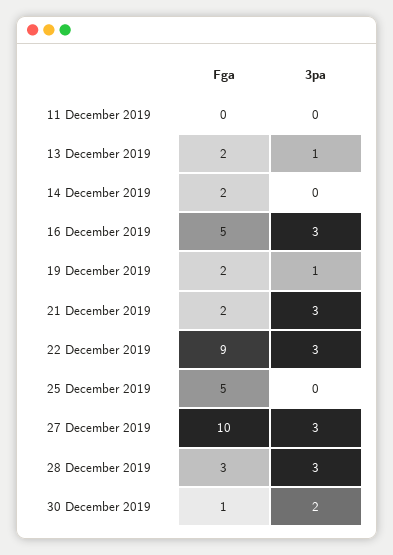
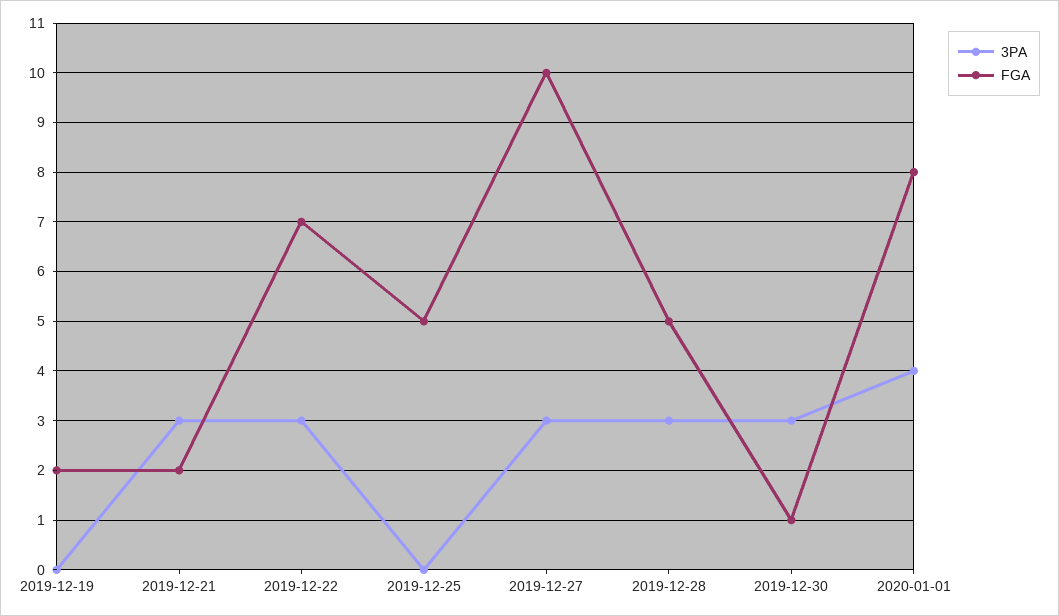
Fga, 11 December 2019: 0 -> none
3pa, 11 December 2019: 0 -> none
Fga, 13 December 2019: 2 -> none
3pa, 13 December 2019: 1 -> none
Fga, 14 December 2019: 2 -> none
3pa, 14 December 2019: 0 -> none
Fga, 16 December 2019: 5 -> none
3pa, 16 December 2019: 3 -> none
3pa, 19 December 2019: 1 -> 0
Fga, 22 December 2019: 9 -> 7
Fga, 28 December 2019: 3 -> 5
3pa, 30 December 2019: 2 -> 3
3pa, 2020-01-01: none -> 4
Fga, 2020-01-01: none -> 8

